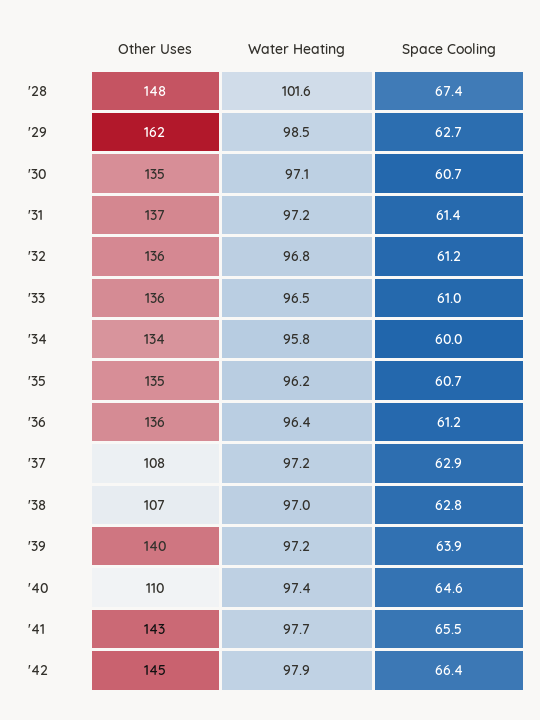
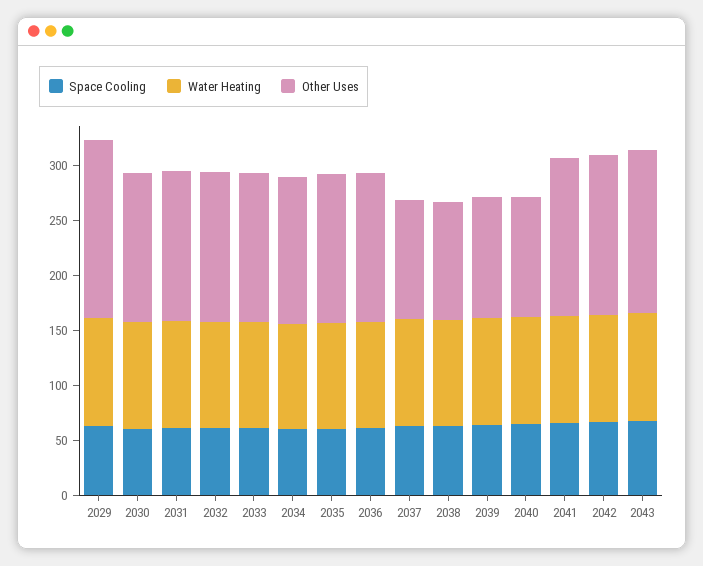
Other Uses, '28: 148 -> none
Water Heating, '28: 101.6 -> none
Space Cooling, '28: 67.4 -> none
Other Uses, '39: 140 -> 110
Space Cooling, 2043: none -> 70
Water Heating, 2043: none -> 100
Other Uses, 2043: none -> 150

